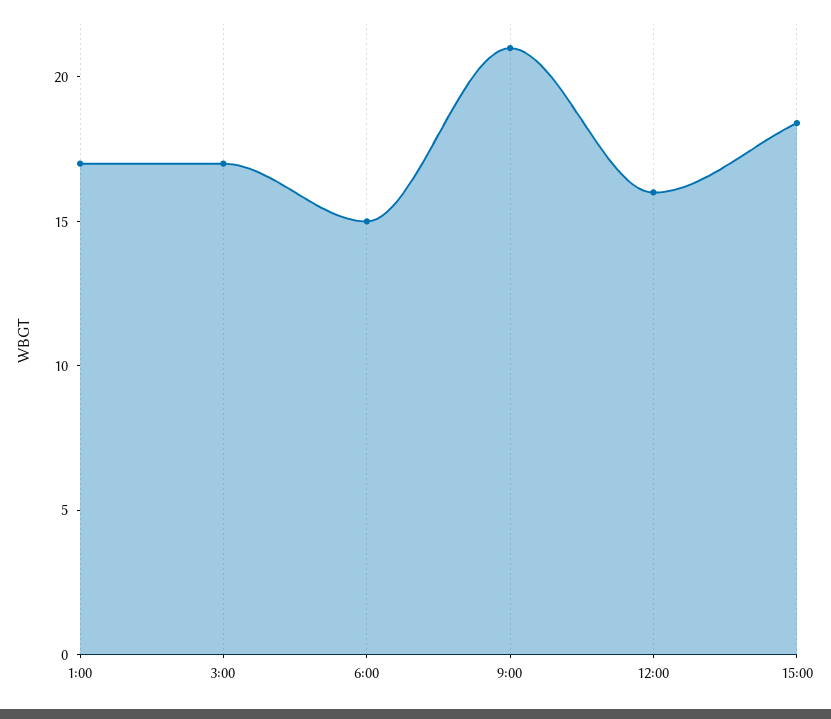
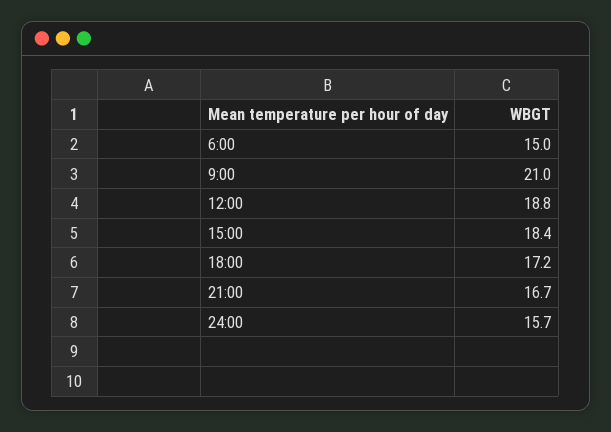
1:00: 17 -> none
3:00: 17 -> none
12:00: 16 -> 18.8
18:00: none -> 17.2
21:00: none -> 16.7
24:00: none -> 15.7

